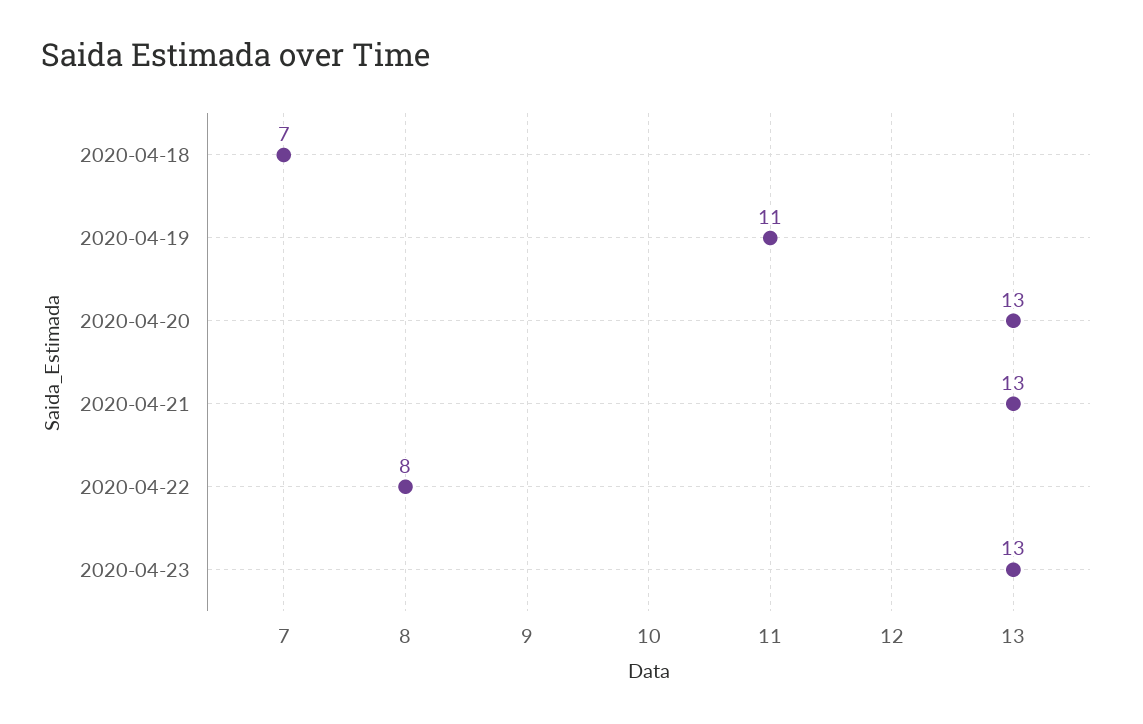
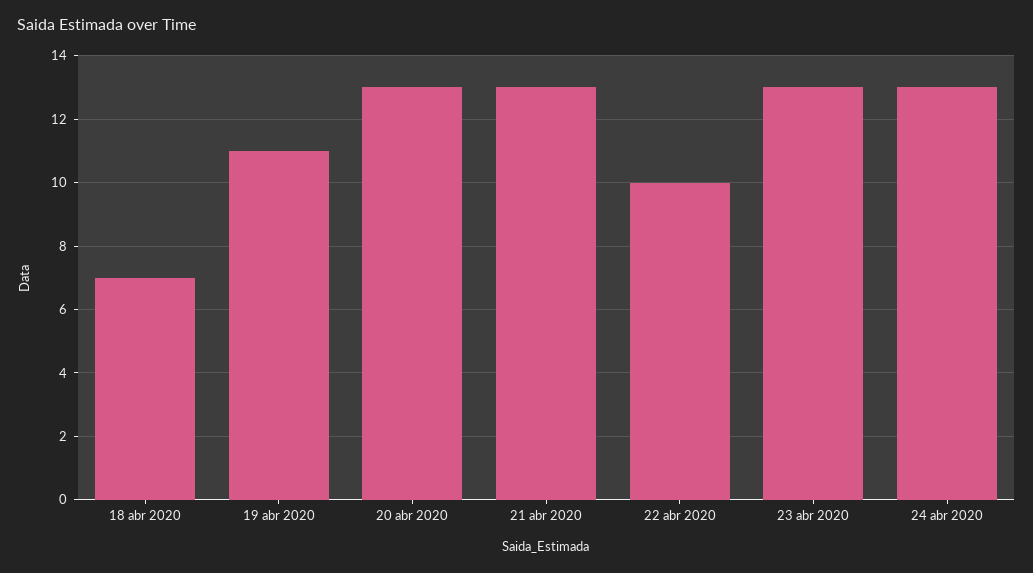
2020-04-22: 8 -> 10
24 abr 2020: none -> 13

